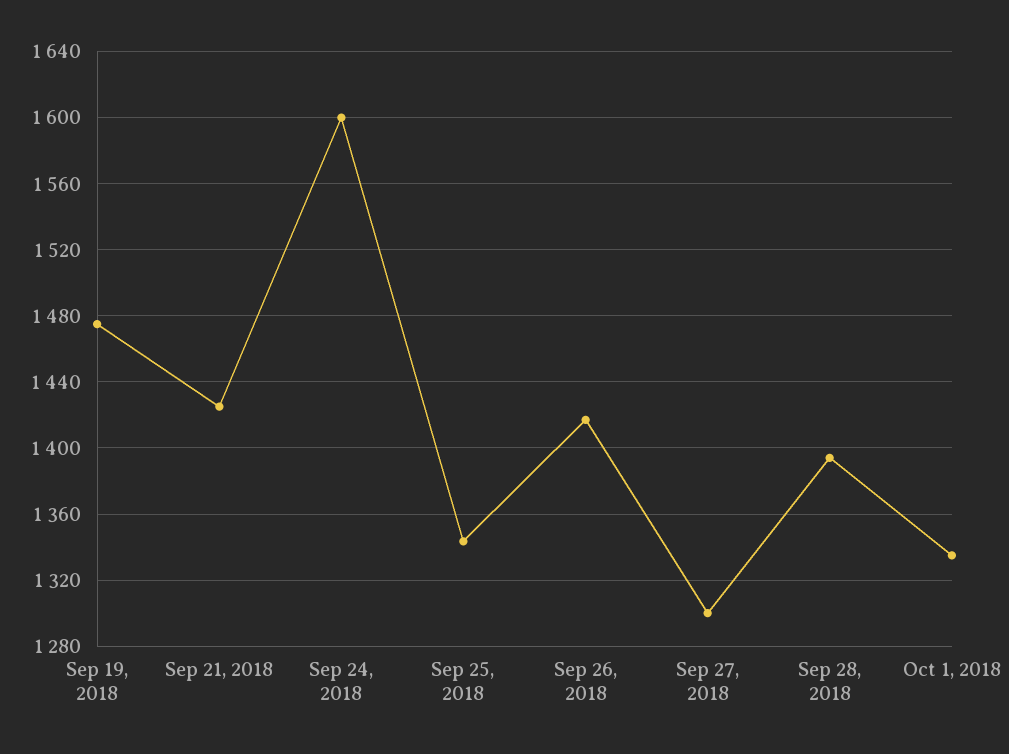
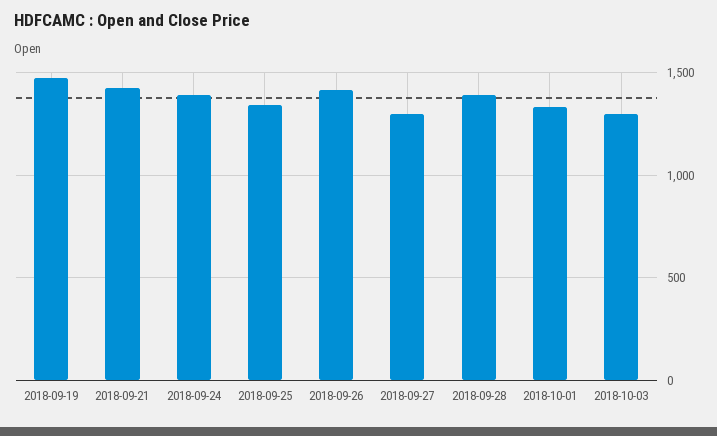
Sep 24, 2018: 1600 -> 1400
2018-10-03: none -> 1300

